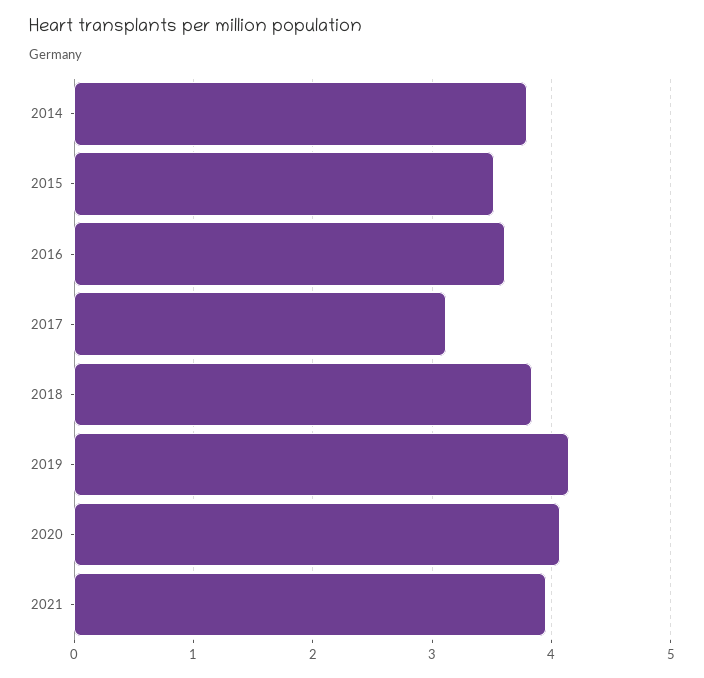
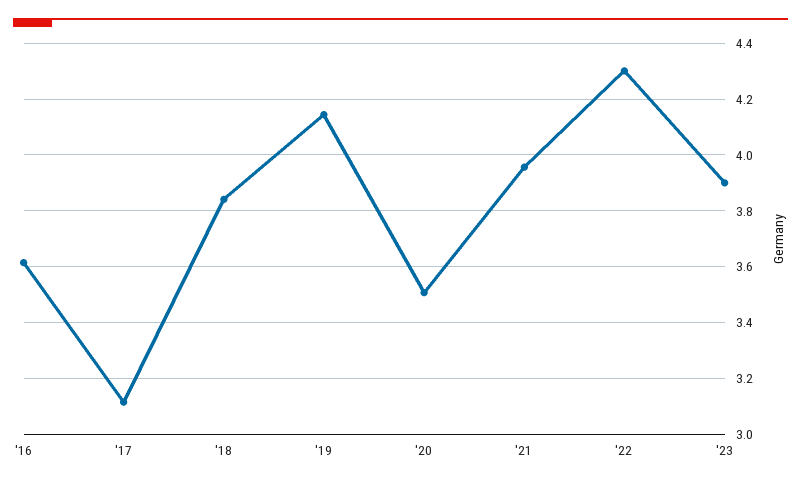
2014: 3.8 -> none
2015: 3.5 -> none
2020: 4.1 -> 3.5
'22: none -> 4.3
'23: none -> 3.9

